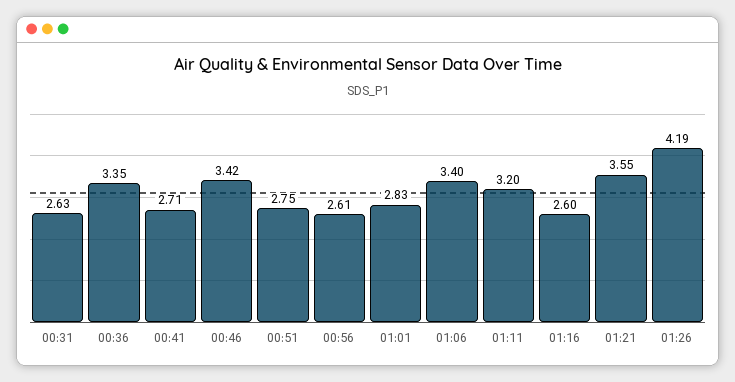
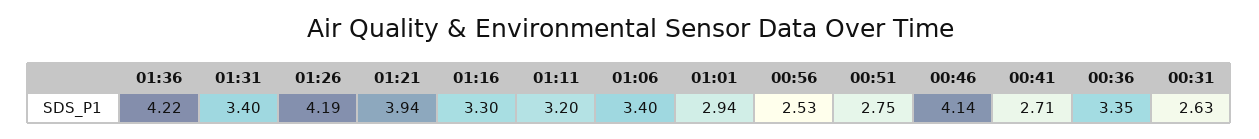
00:46: 3.42 -> 4.14
00:56: 2.61 -> 2.53
01:01: 2.83 -> 2.94
01:16: 2.6 -> 3.3
01:21: 3.55 -> 3.94
01:36: none -> 4.22
01:31: none -> 3.4

